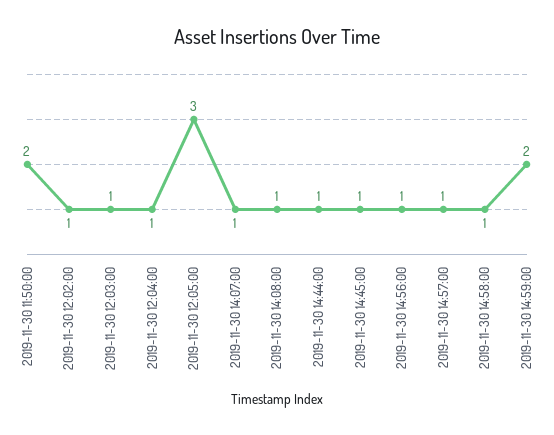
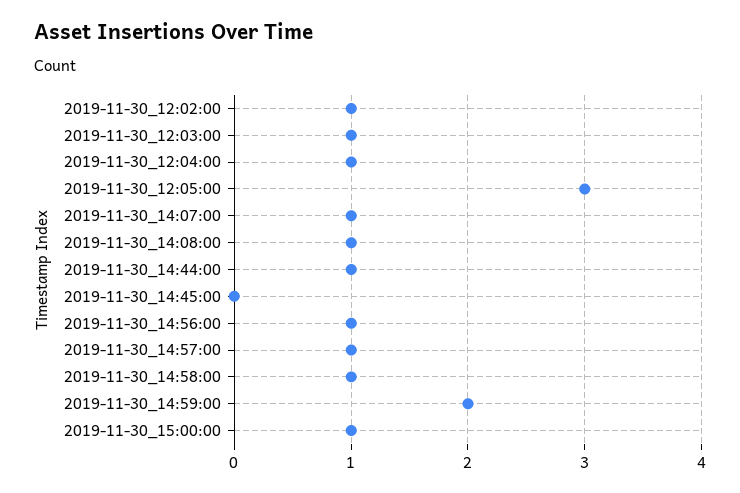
2019-11-30 11:50:00: 2 -> none
2019-11-30 14:45:00: 1 -> 0
2019-11-30_15:00:00: none -> 1

